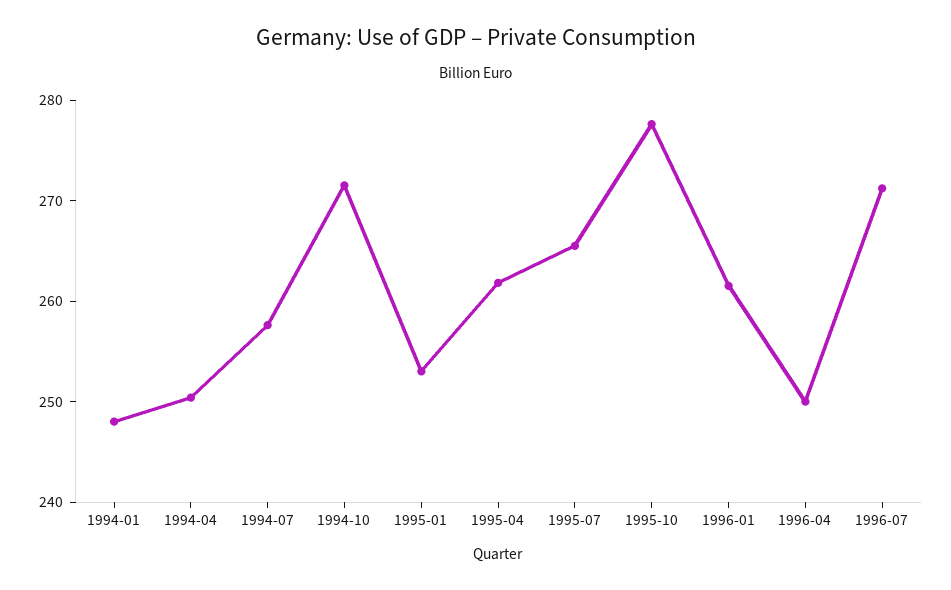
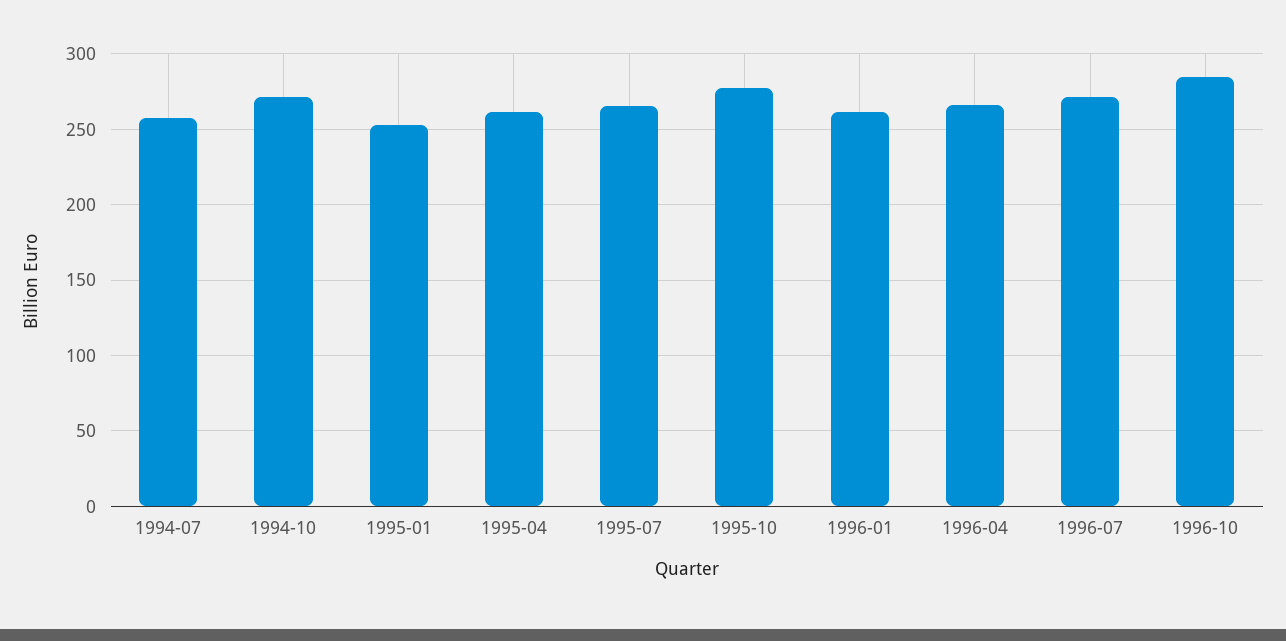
1994-01: 248 -> none
1994-04: 250 -> none
1996-04: 250 -> 265
1996-10: none -> 285

